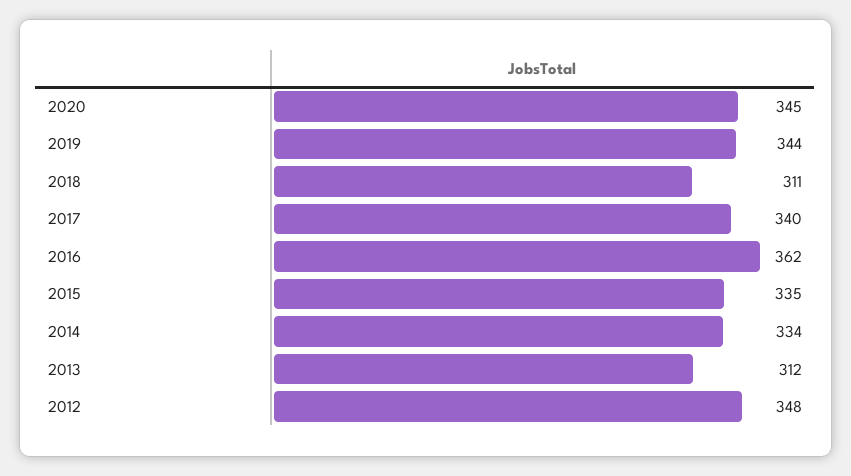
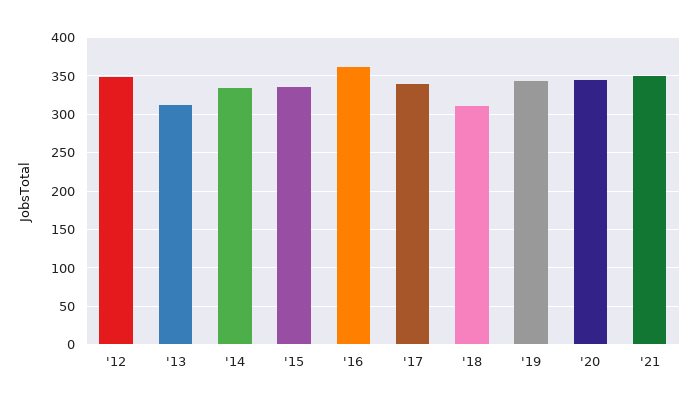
'21: none -> 350

